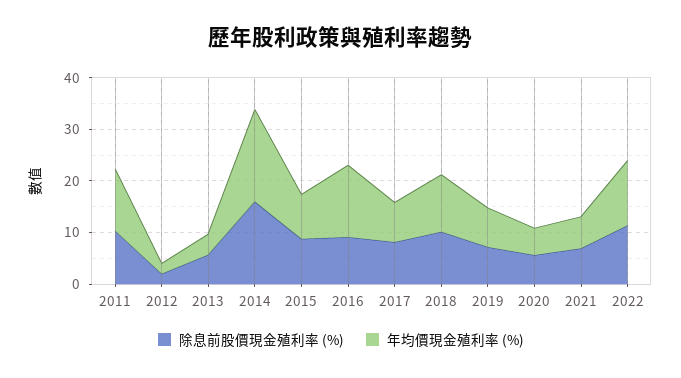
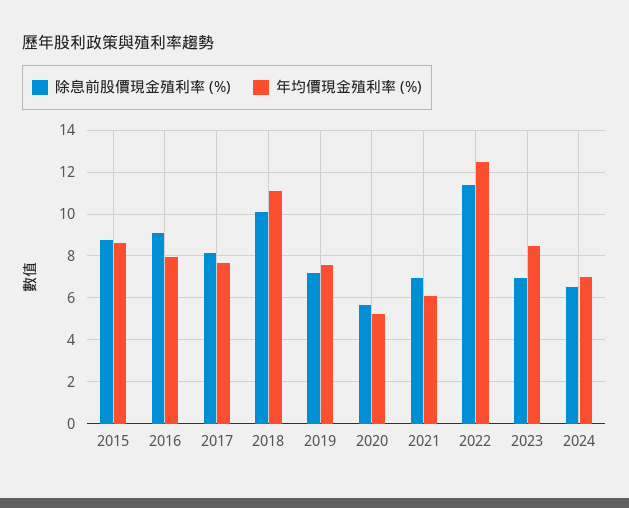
除息前股價現金殖利率 (%), 2011: 10 -> none
年均價現金殖利率 (%), 2011: 12 -> none
除息前股價現金殖利率 (%), 2012: 2 -> none
年均價現金殖利率 (%), 2012: 2 -> none
除息前股價現金殖利率 (%), 2013: 6 -> none
年均價現金殖利率 (%), 2013: 4 -> none
除息前股價現金殖利率 (%), 2014: 16 -> none
年均價現金殖利率 (%), 2014: 18 -> none
年均價現金殖利率 (%), 2016: 14 -> 8
除息前股價現金殖利率 (%), 2023: none -> 7
年均價現金殖利率 (%), 2023: none -> 8.5
除息前股價現金殖利率 (%), 2024: none -> 6.5
年均價現金殖利率 (%), 2024: none -> 7

